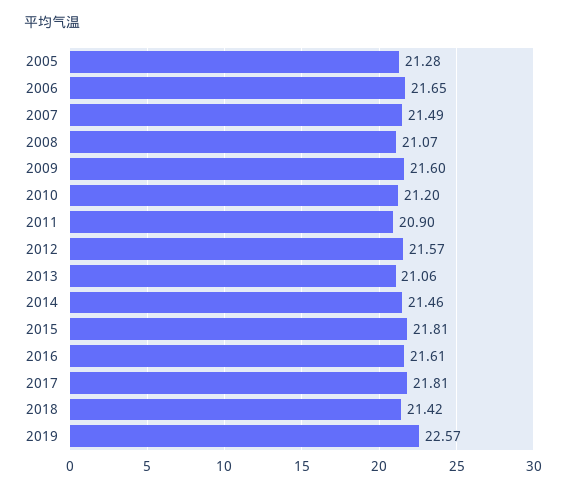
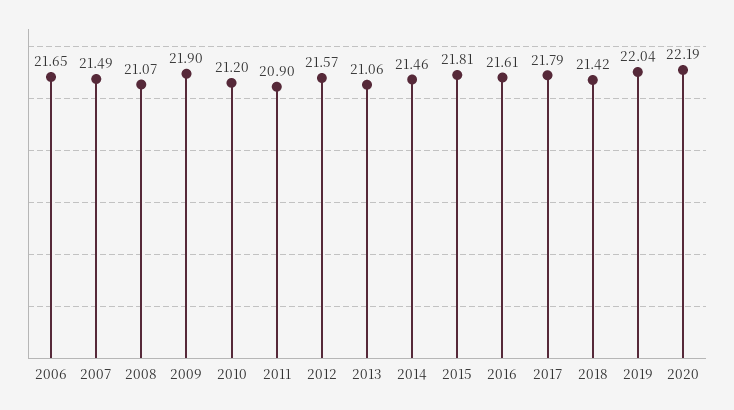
2005: 21.28 -> none
2009: 21.6 -> 21.9
2017: 21.81 -> 21.79
2019: 22.57 -> 22.04
2020: none -> 22.19

